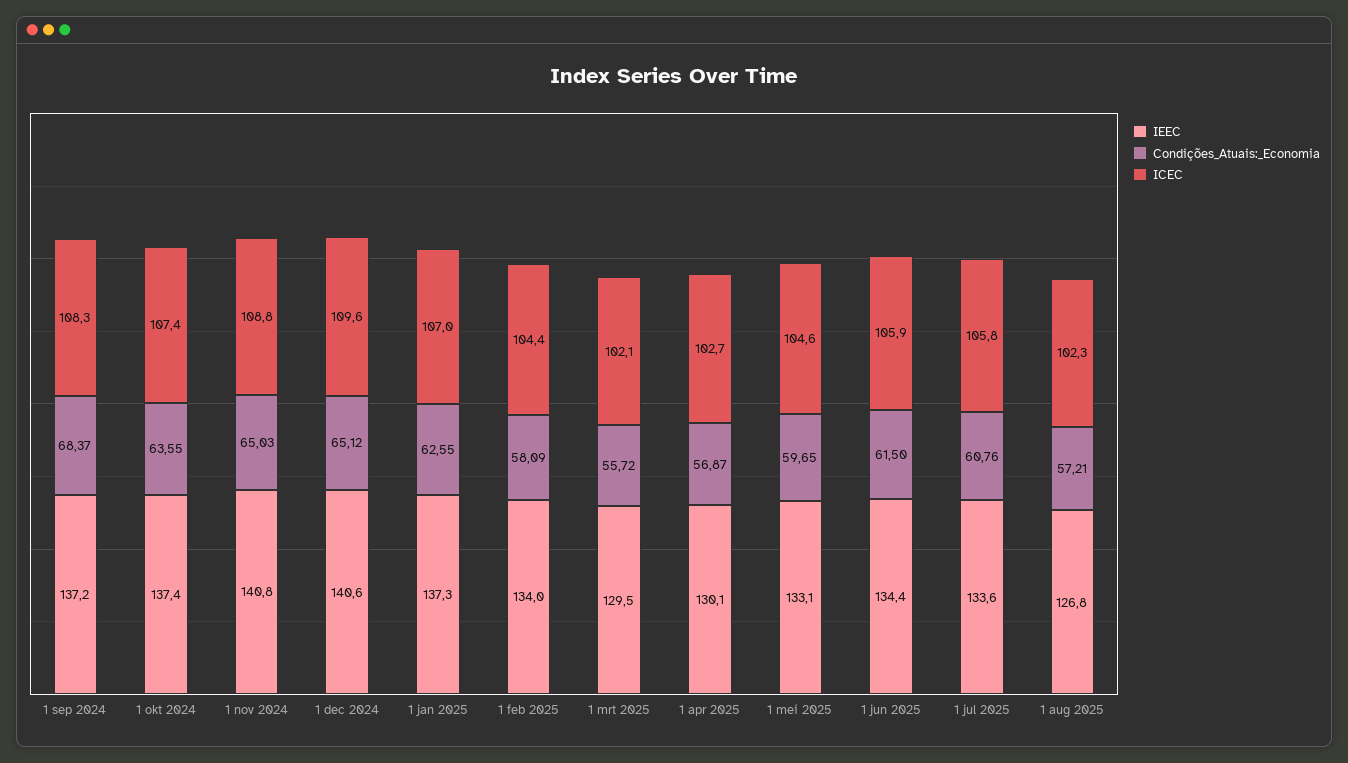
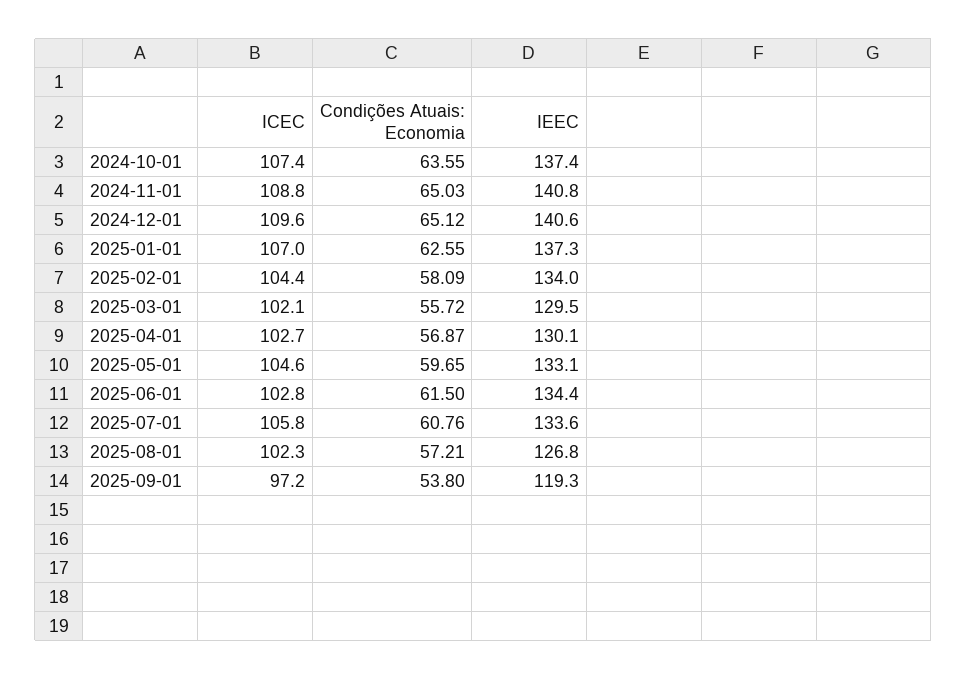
IEEC, 1 sep 2024: 137.2 -> none
Condições_Atuais:_Economia, 1 sep 2024: 68.37 -> none
ICEC, 1 sep 2024: 108.3 -> none
ICEC, 1 jun 2025: 105.9 -> 102.8
ICEC, 2025-09-01: none -> 97.2
Condições_Atuais:_Economia, 2025-09-01: none -> 53.8
IEEC, 2025-09-01: none -> 119.3

